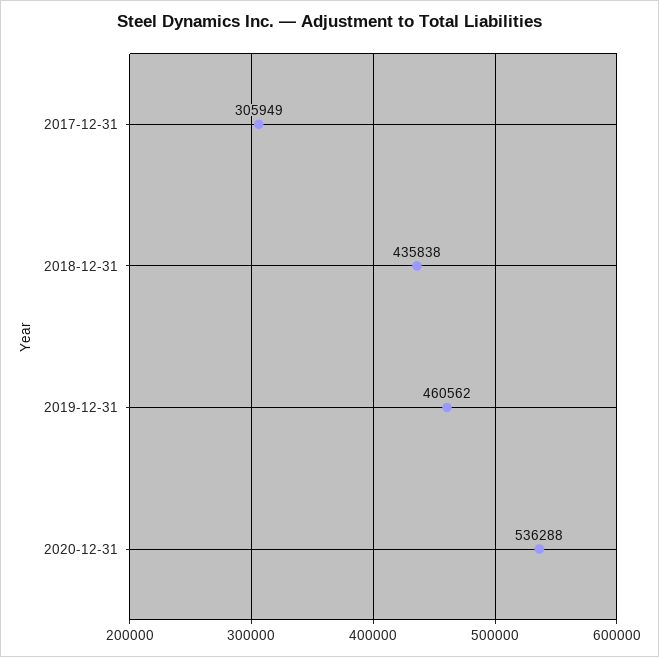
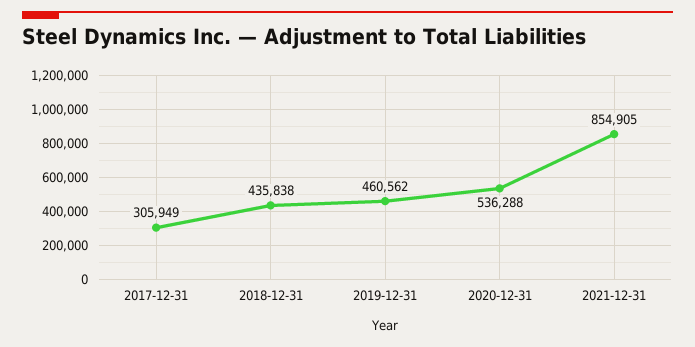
2021-12-31: none -> 854905

